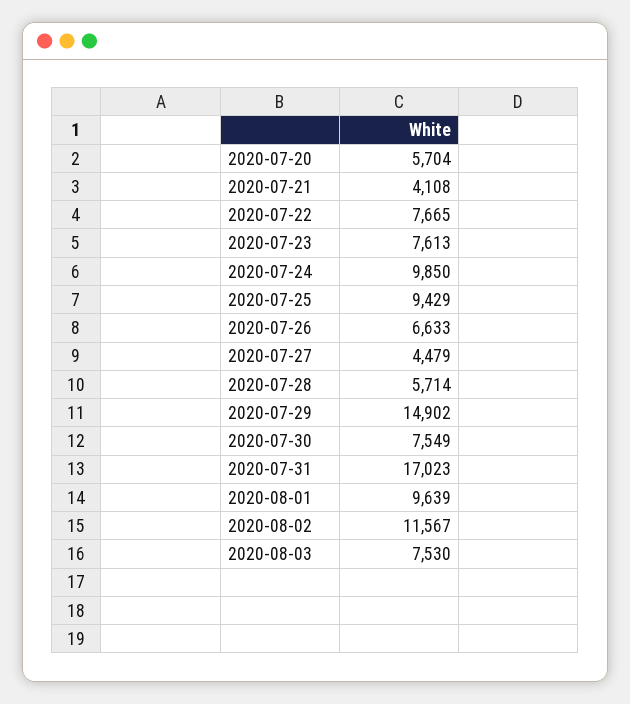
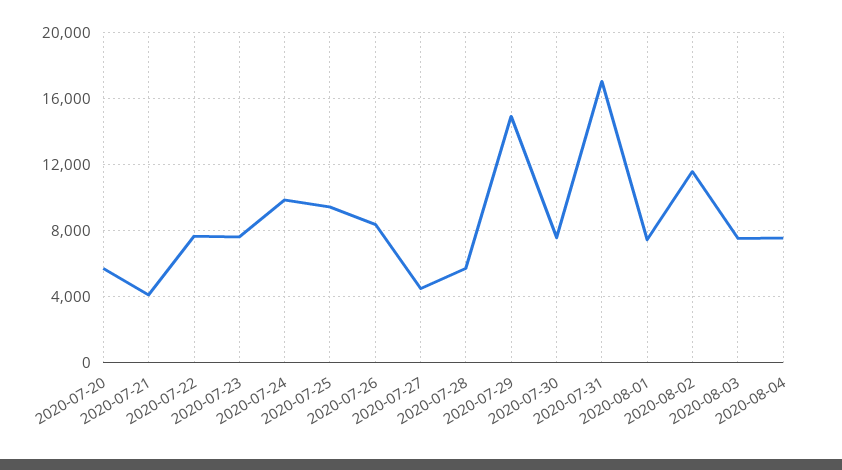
2020-07-26: 6633 -> 8500
2020-08-01: 9639 -> 7500
2020-08-04: none -> 7500

